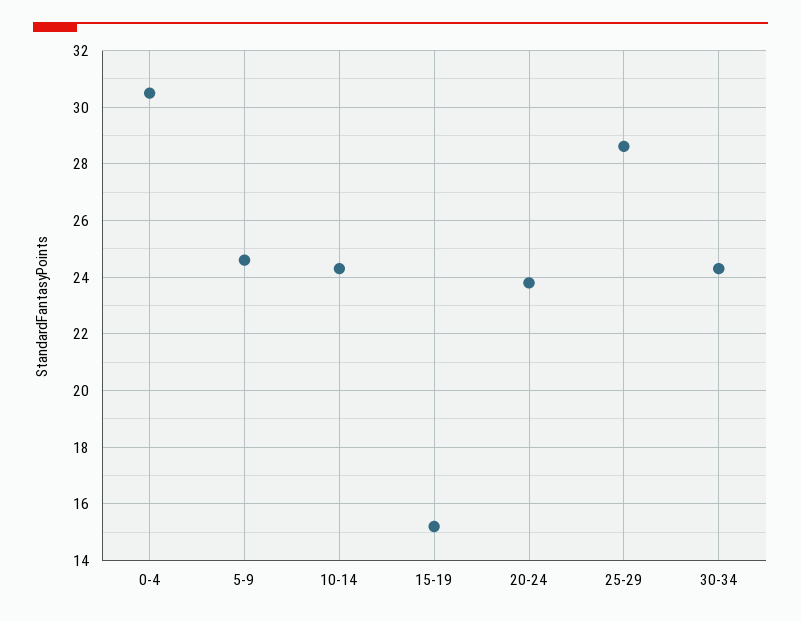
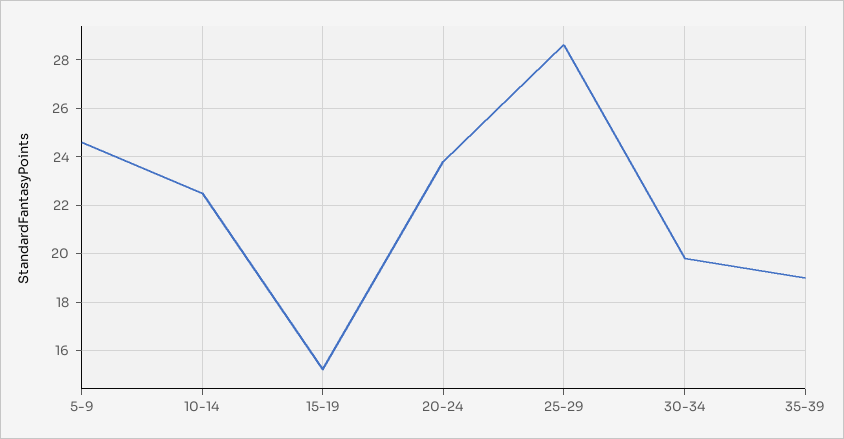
0-4: 30.5 -> none
10-14: 24.25 -> 22.5
30-34: 24.25 -> 19.75
35-39: none -> 19

